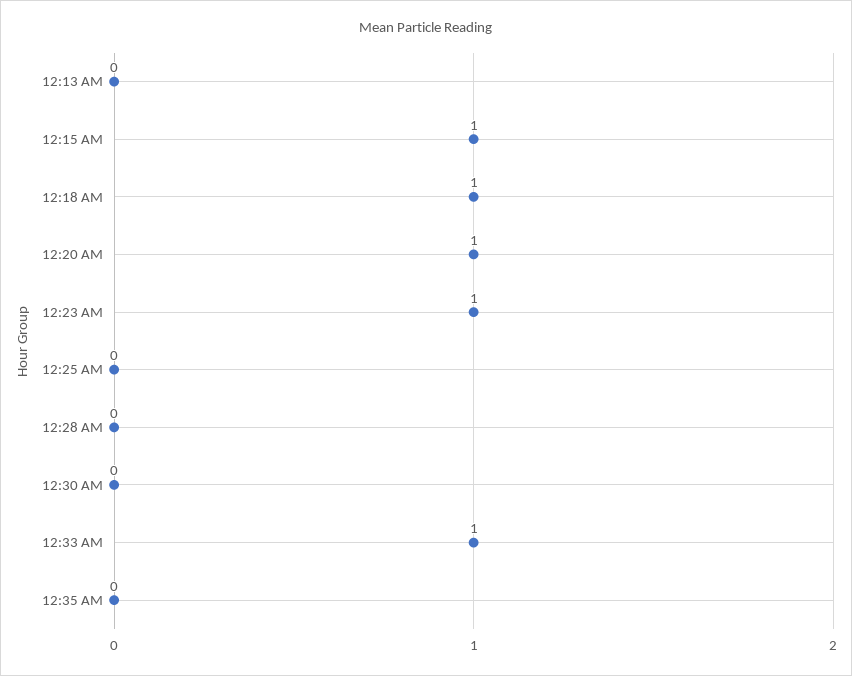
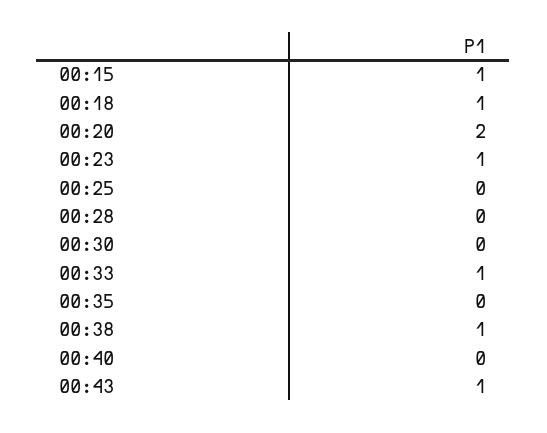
12:13 AM: 0 -> none
12:20 AM: 1 -> 2
00:38: none -> 1
00:40: none -> 0
00:43: none -> 1

